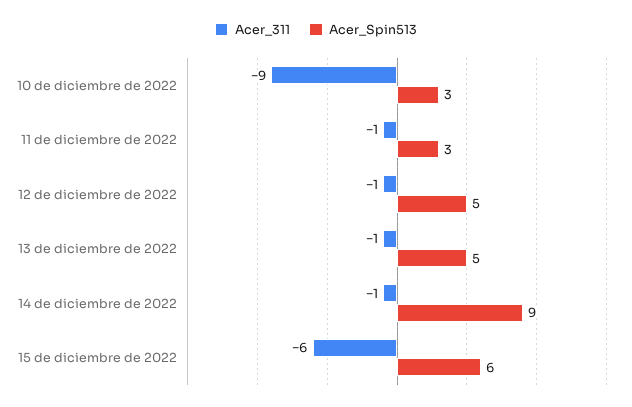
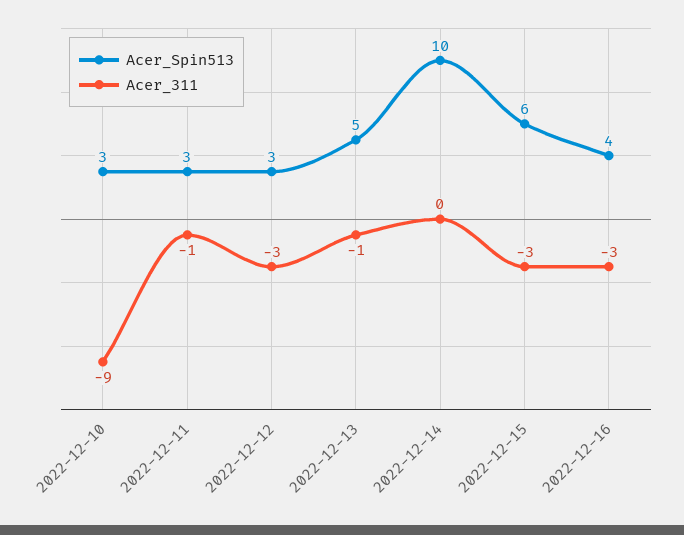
Acer_311, 12 de diciembre de 2022: -1 -> -3
Acer_Spin513, 12 de diciembre de 2022: 5 -> 3
Acer_311, 14 de diciembre de 2022: -1 -> 0
Acer_Spin513, 14 de diciembre de 2022: 9 -> 10
Acer_311, 15 de diciembre de 2022: -6 -> -3
Acer_Spin513, 2022-12-16: none -> 4
Acer_311, 2022-12-16: none -> -3

